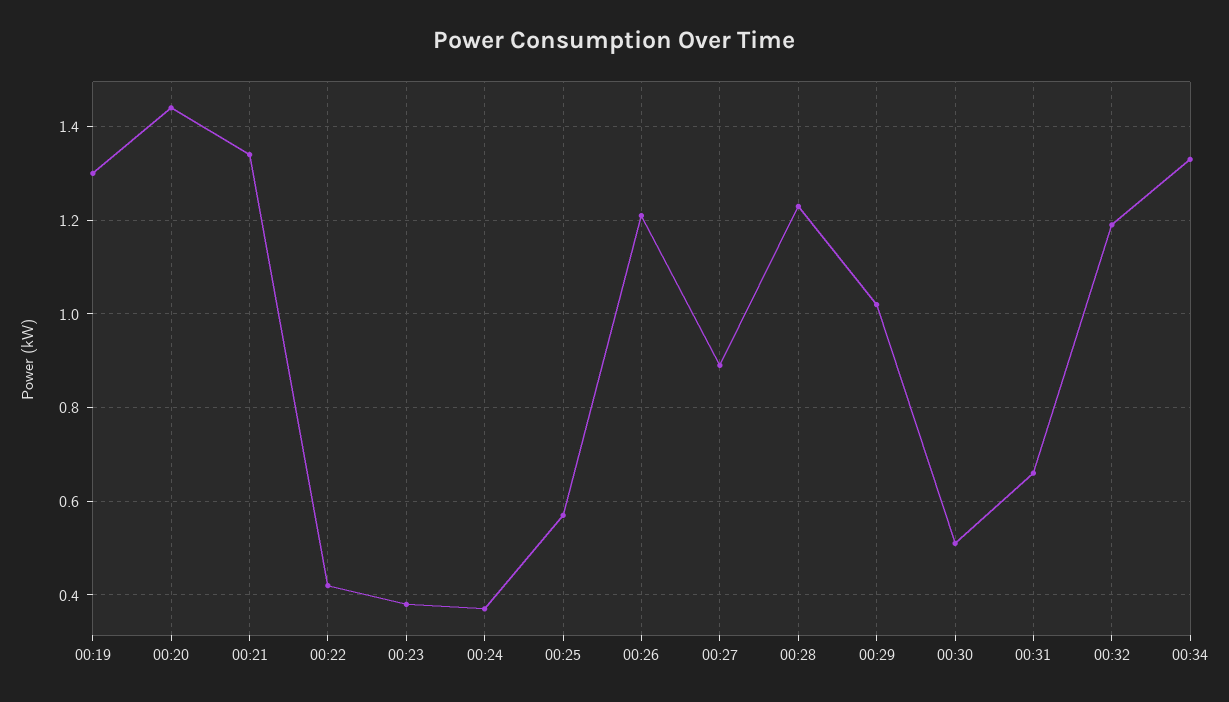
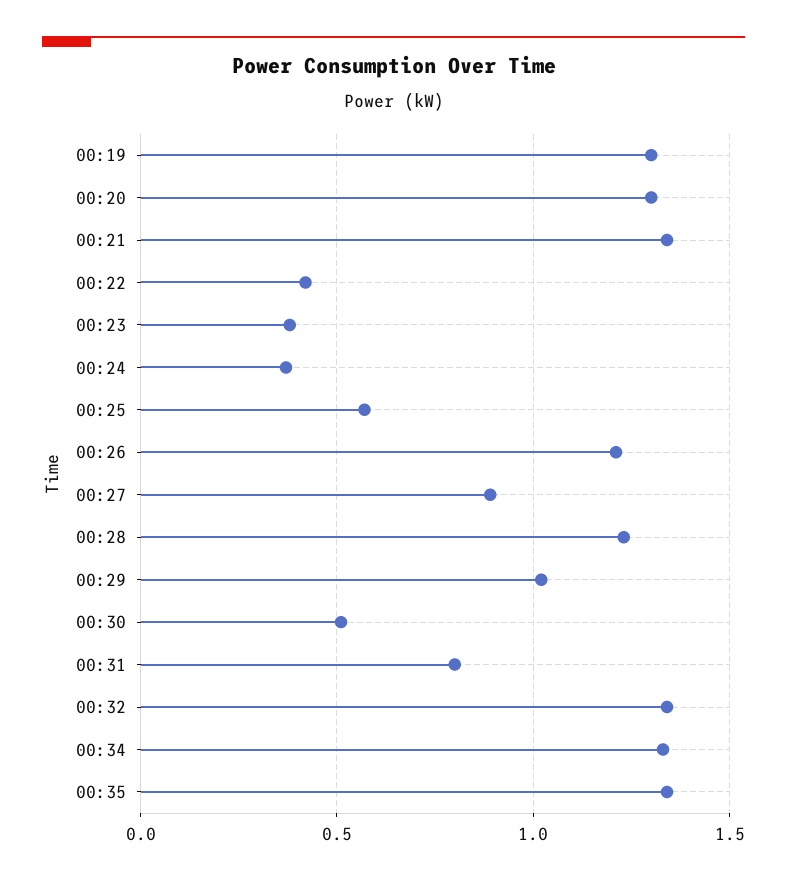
00:20: 1.45 -> 1.3
00:31: 0.65 -> 0.8
00:32: 1.2 -> 1.35
00:35: none -> 1.35

